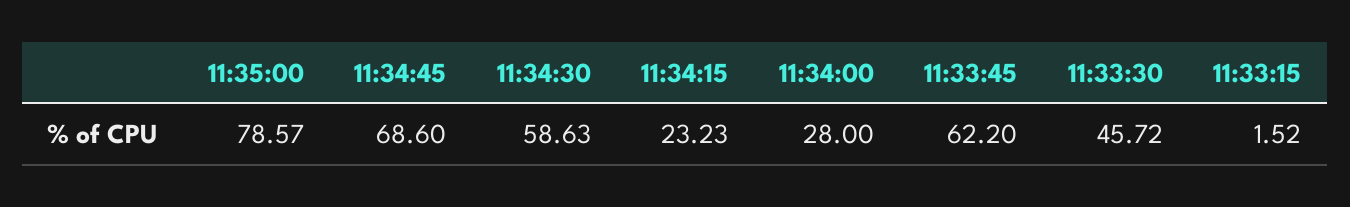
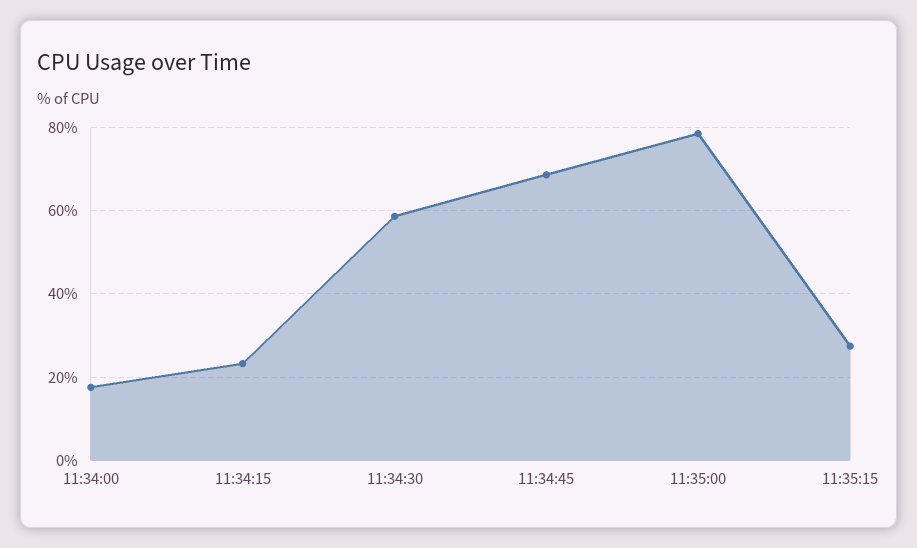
11:34:00: 28 -> 18
11:33:45: 62.2 -> none
11:33:30: 45.72 -> none
11:33:15: 1.52 -> none
11:35:15: none -> 28

